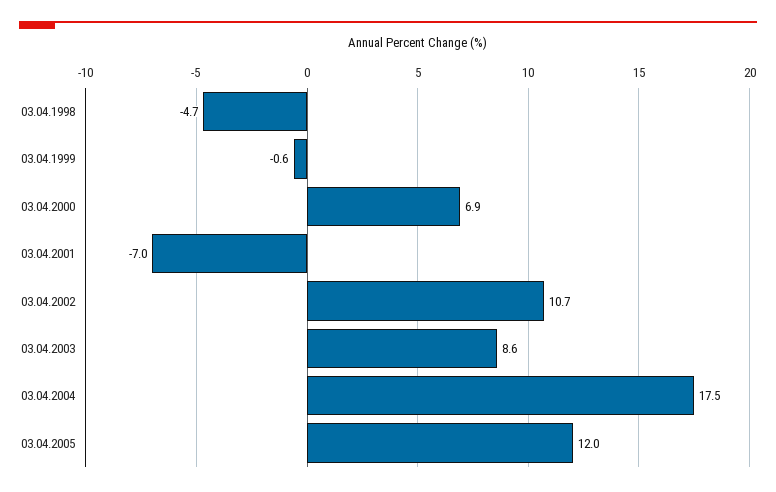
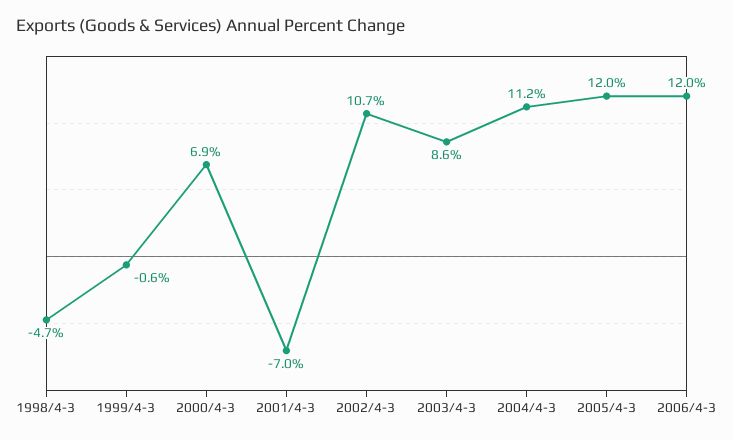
03.04.2004: 17.5 -> 11.2
2006/4-3: none -> 12

